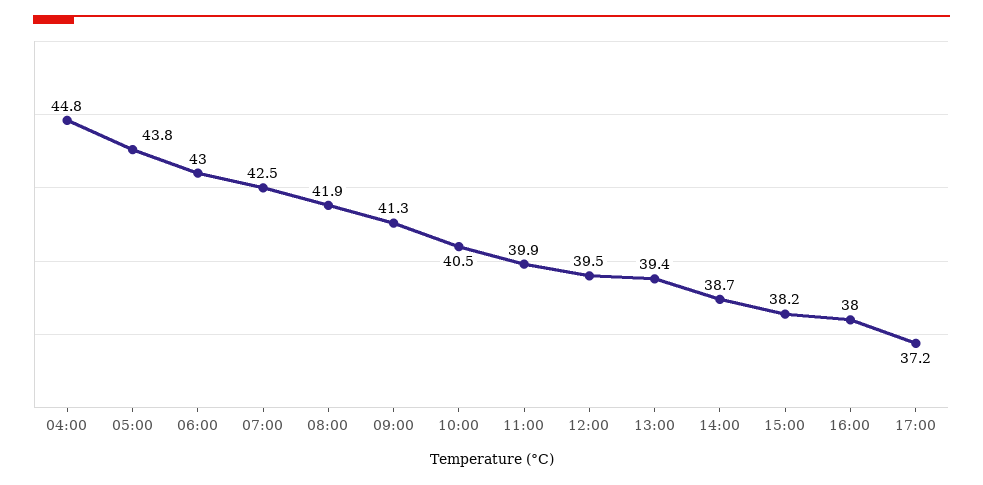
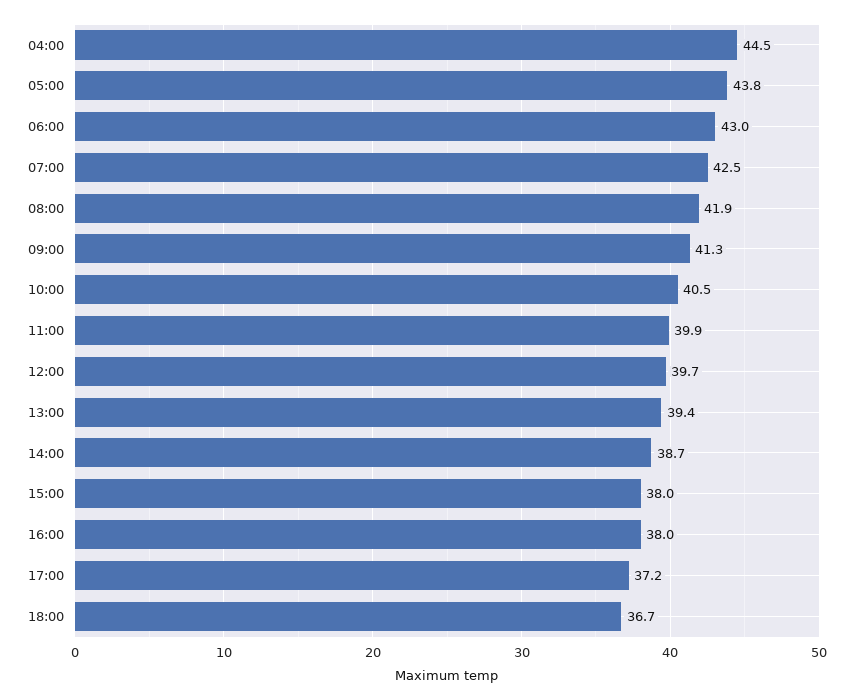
04:00: 44.8 -> 44.5
12:00: 39.5 -> 39.7
15:00: 38.2 -> 38
18:00: none -> 36.7

